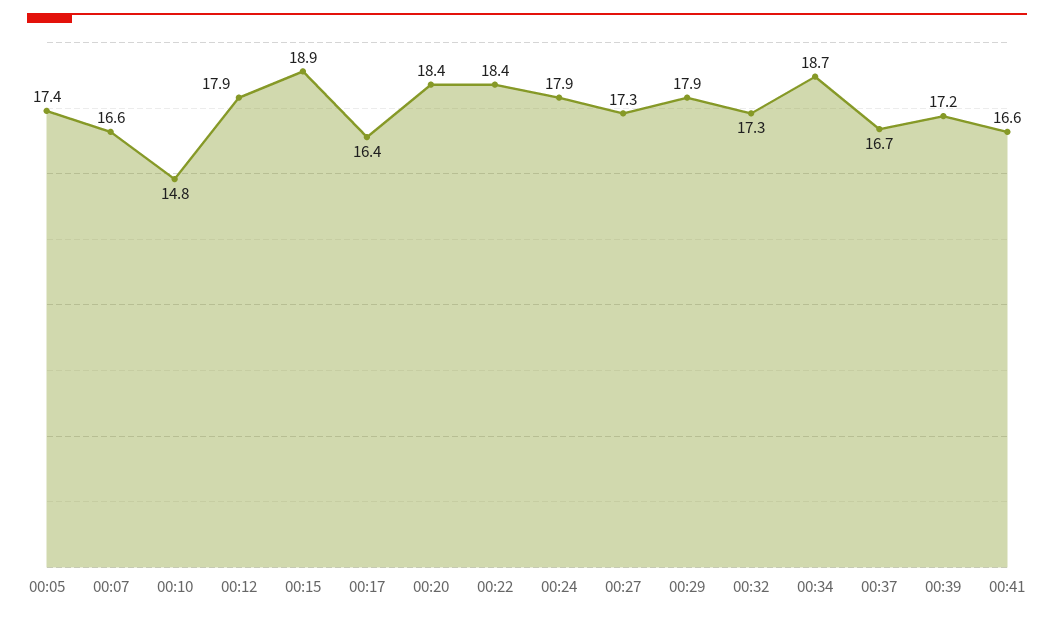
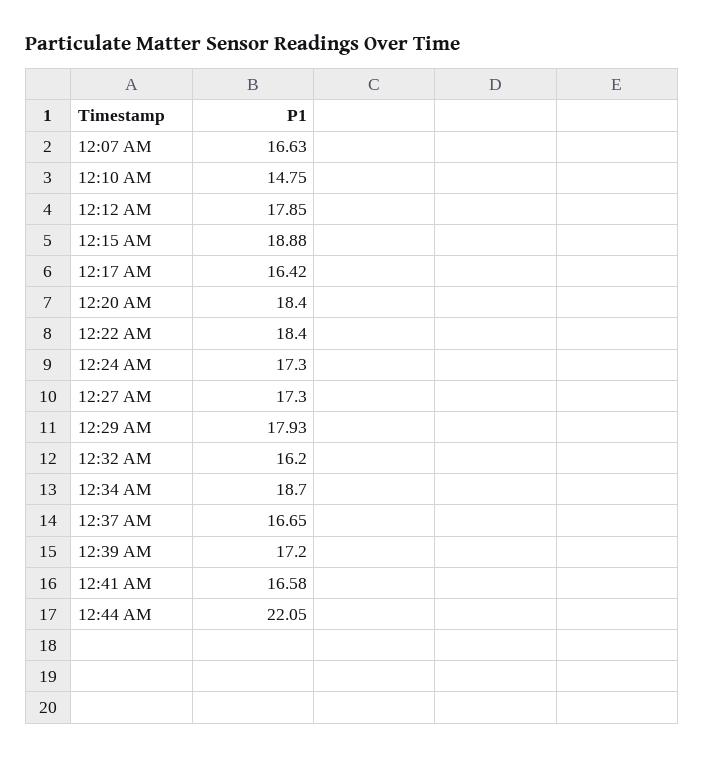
00:05: 17.4 -> none
00:24: 17.9 -> 17.3
00:32: 17.3 -> 16.2
12:44 AM: none -> 22.05

